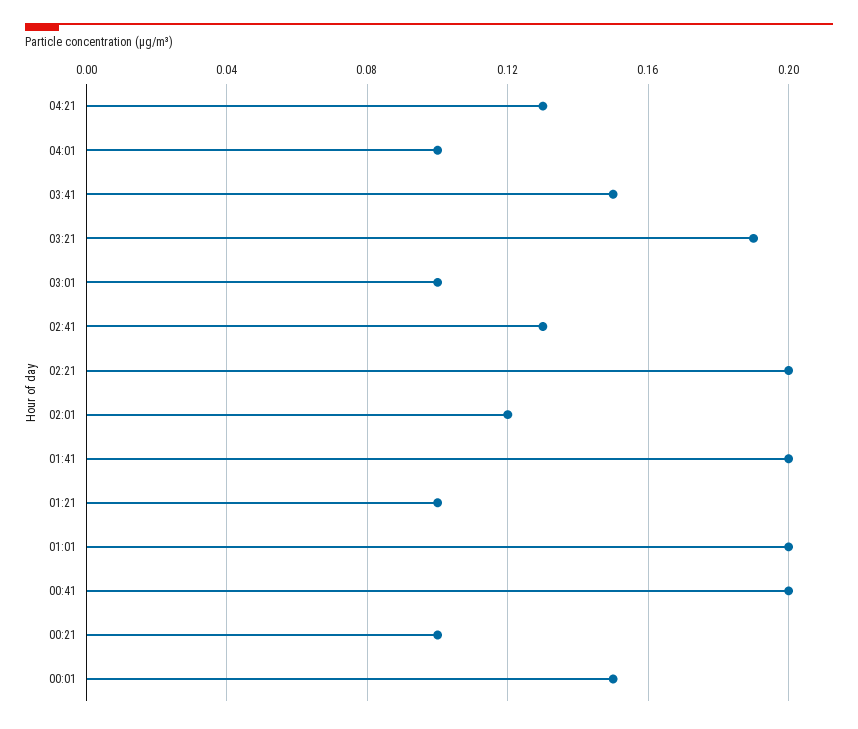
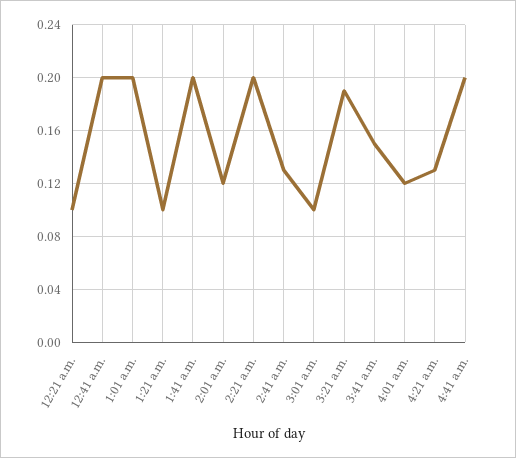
04:01: 0.1 -> 0.12
00:01: 0.15 -> none
4:41 a.m.: none -> 0.2

